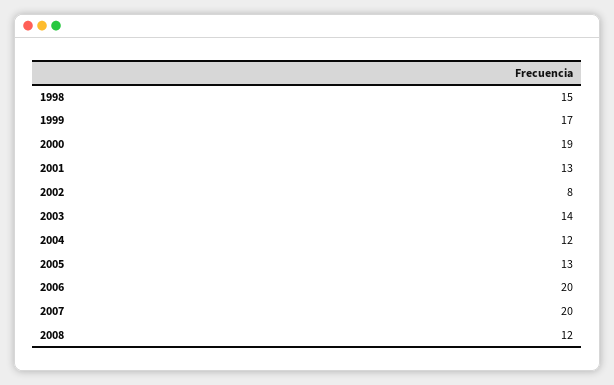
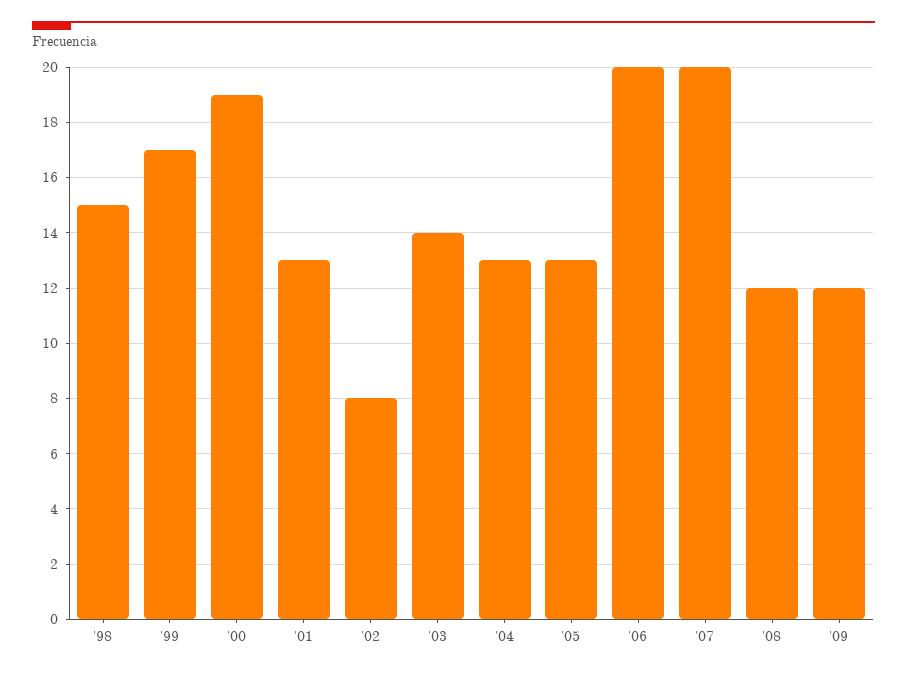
2004: 12 -> 13
'09: none -> 12

